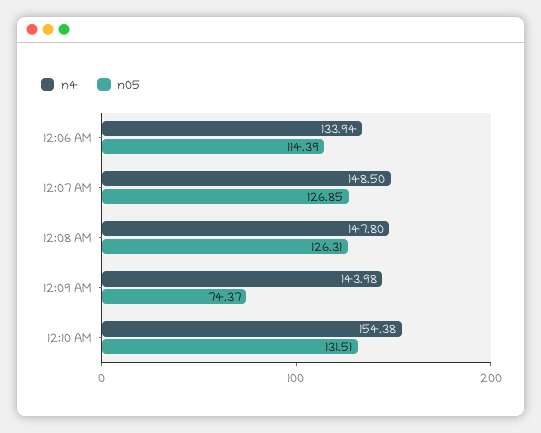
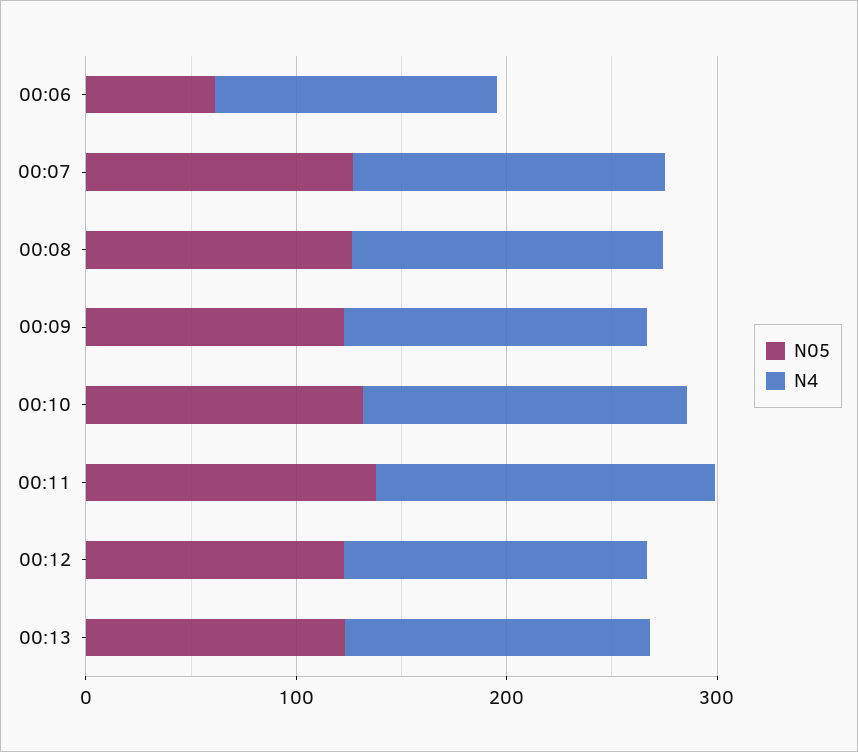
n05, 12:06 AM: 114.39 -> 60
n05, 12:09 AM: 74.37 -> 120
n05, 00:11: none -> 140
n4, 00:11: none -> 160
n05, 00:12: none -> 120
n4, 00:12: none -> 140
n05, 00:13: none -> 120
n4, 00:13: none -> 140

